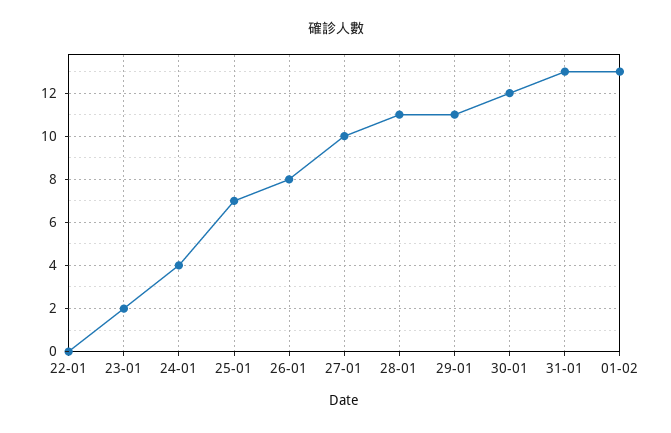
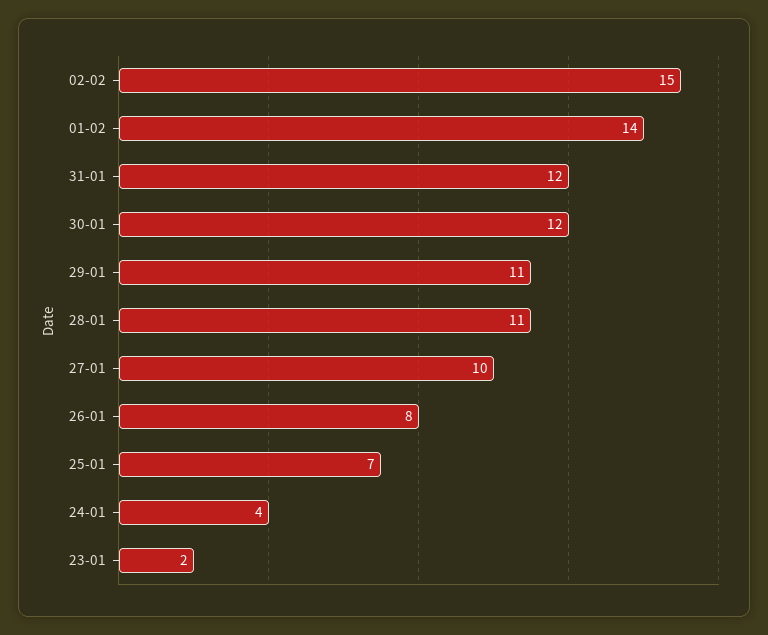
22-01: 0 -> none
31-01: 13 -> 12
01-02: 13 -> 14
02-02: none -> 15

